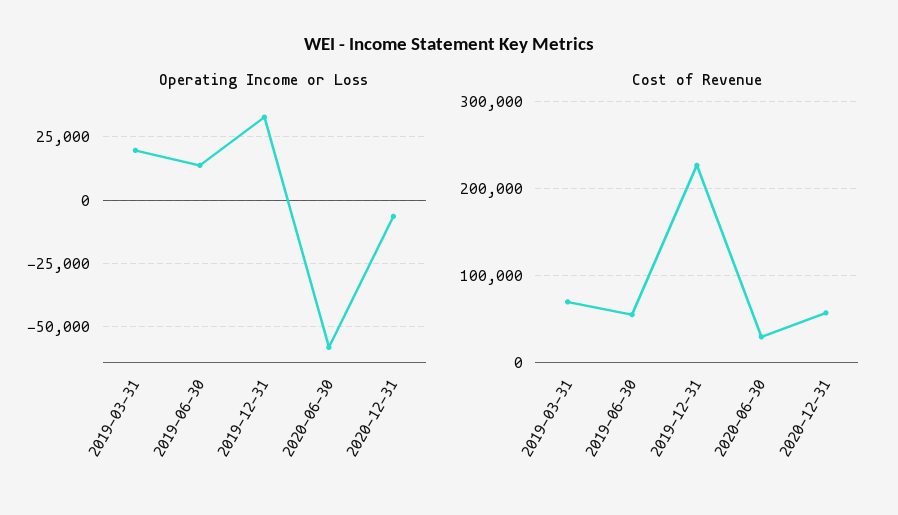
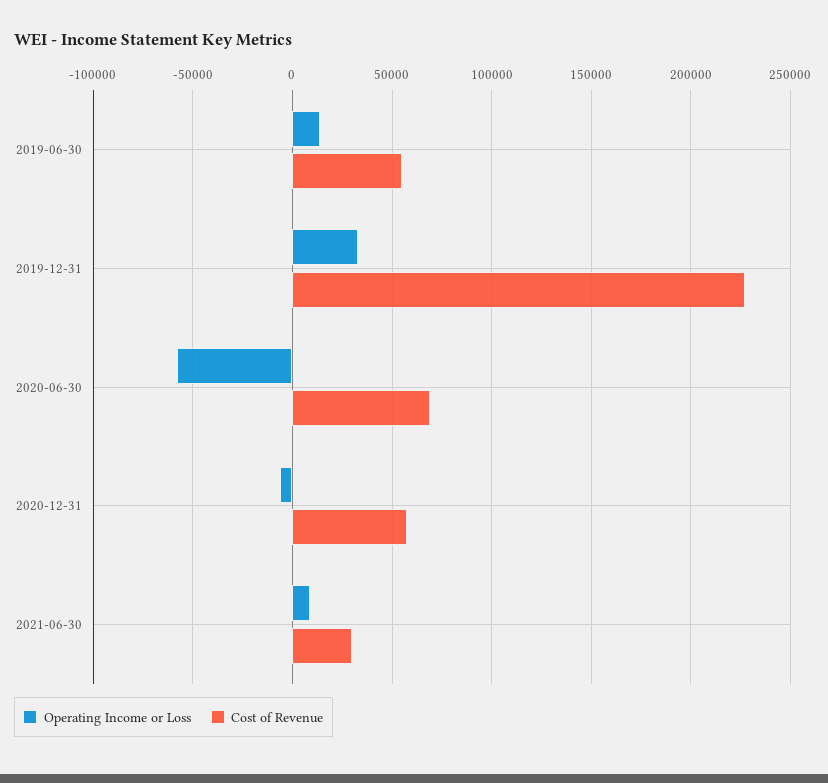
Operating Income or Loss, 2019-03-31: 20000 -> none
Cost of Revenue, 2019-03-31: 70000 -> none
Cost of Revenue, 2020-06-30: 30000 -> 70000
Operating Income or Loss, 2021-06-30: none -> 10000
Cost of Revenue, 2021-06-30: none -> 30000

